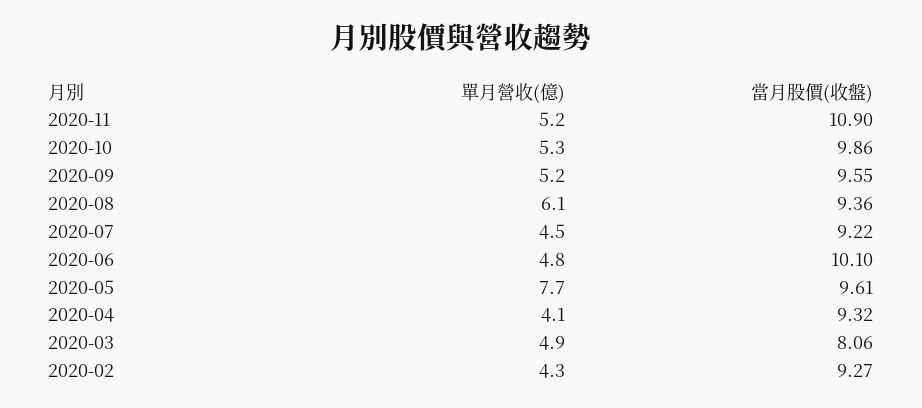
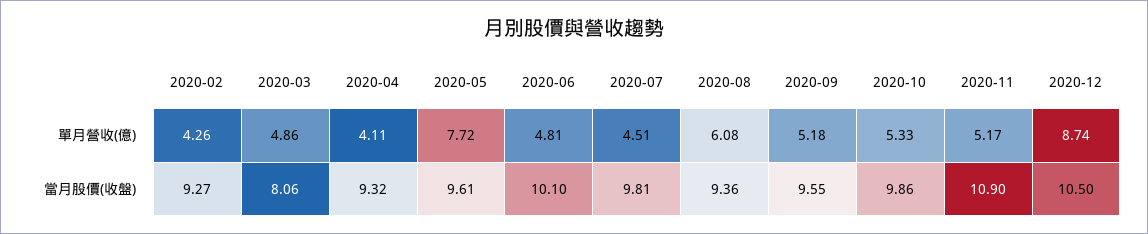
當月股價(收盤), 2020-07: 9.22 -> 9.81
單月營收(億), 2020-12: none -> 8.74
當月股價(收盤), 2020-12: none -> 10.5

